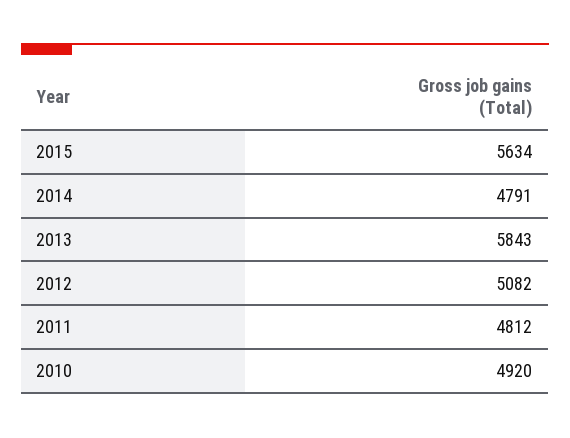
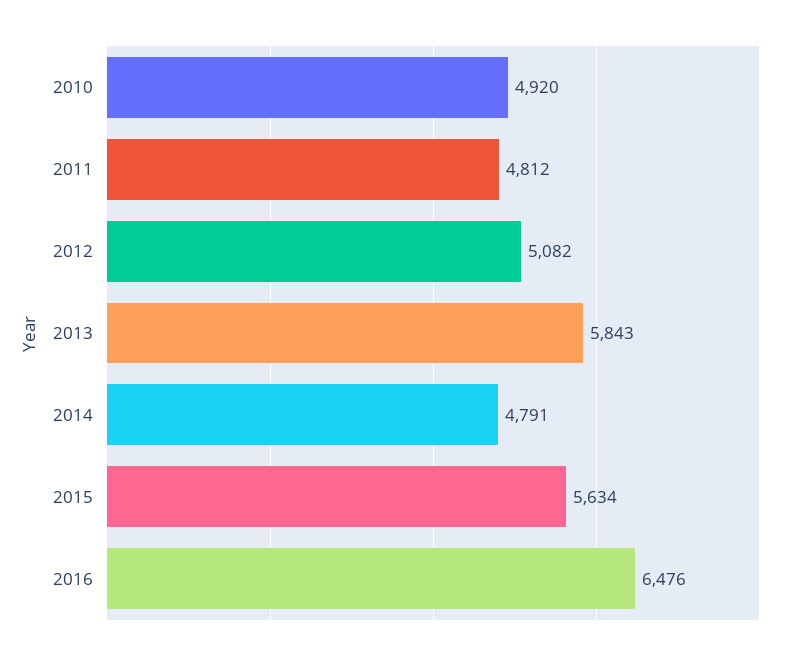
2016: none -> 6476

